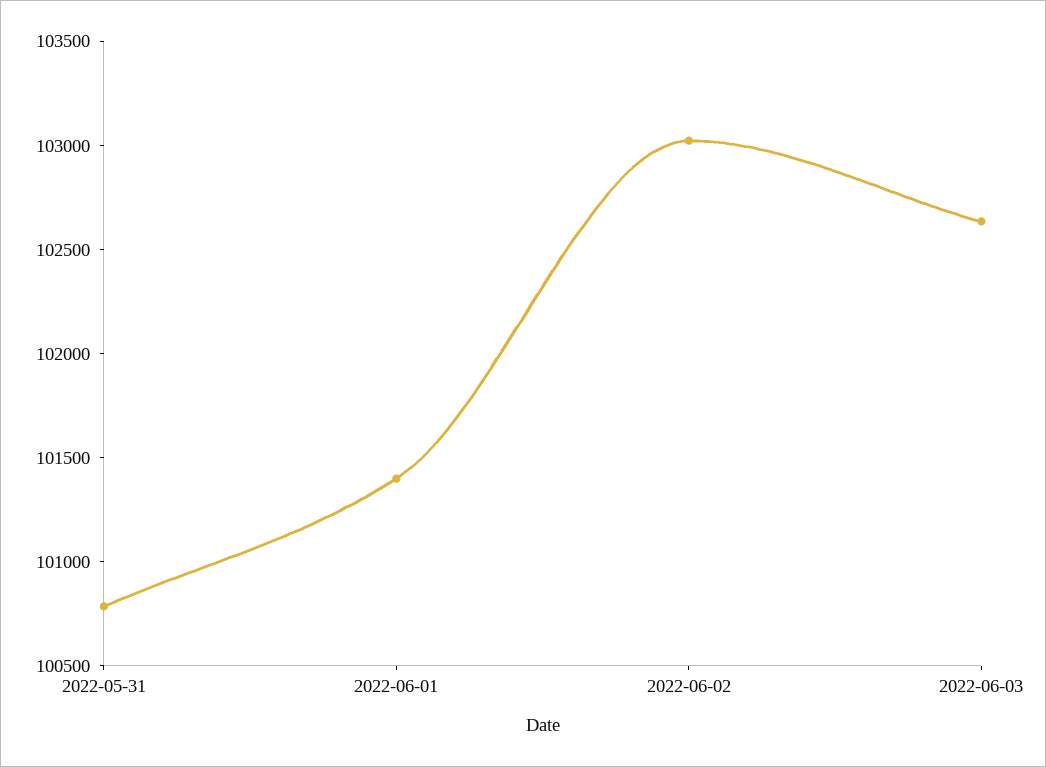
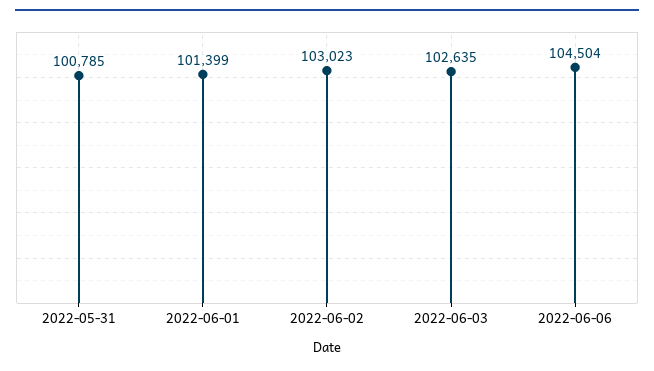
2022-06-06: none -> 104504

